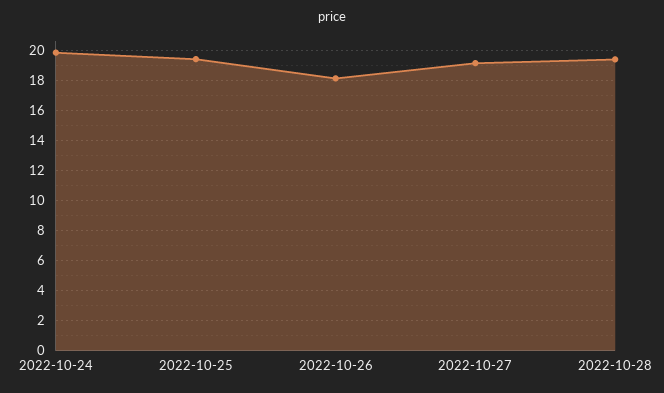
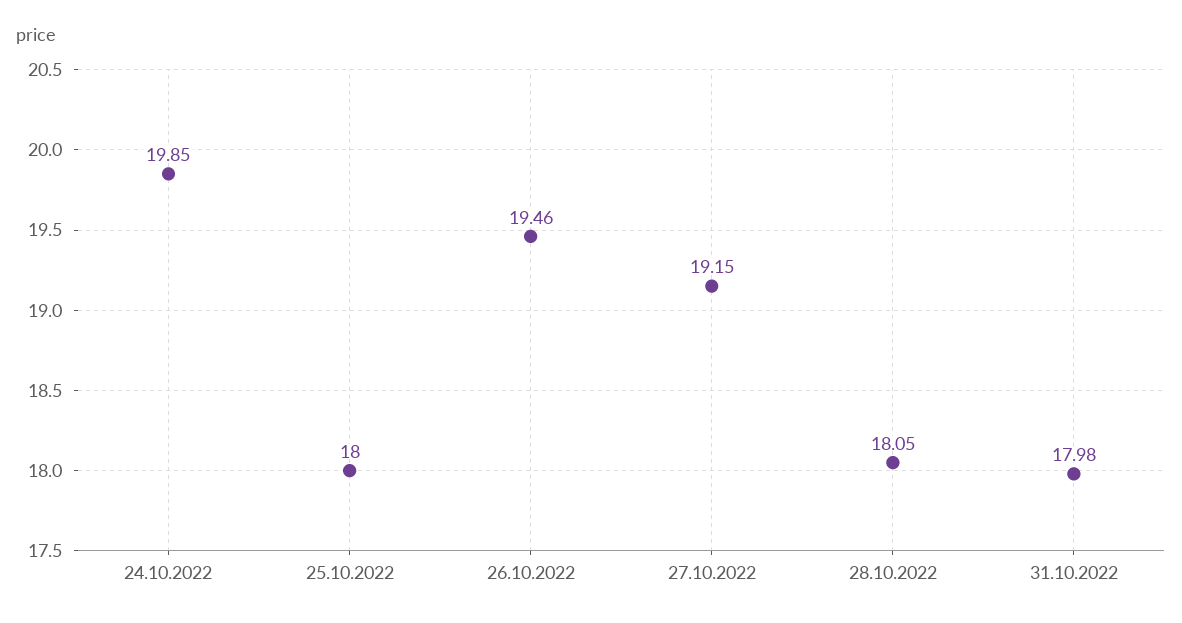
2022-10-25: 19.5 -> 18
2022-10-26: 18 -> 19.46
2022-10-28: 19.5 -> 18.05
31.10.2022: none -> 17.98

